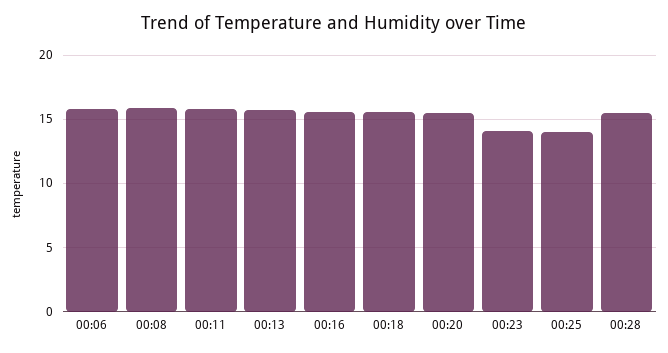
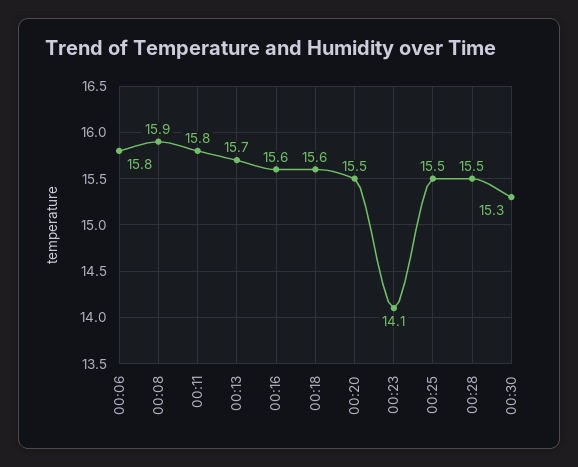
00:25: 14 -> 15.5
00:30: none -> 15.3

